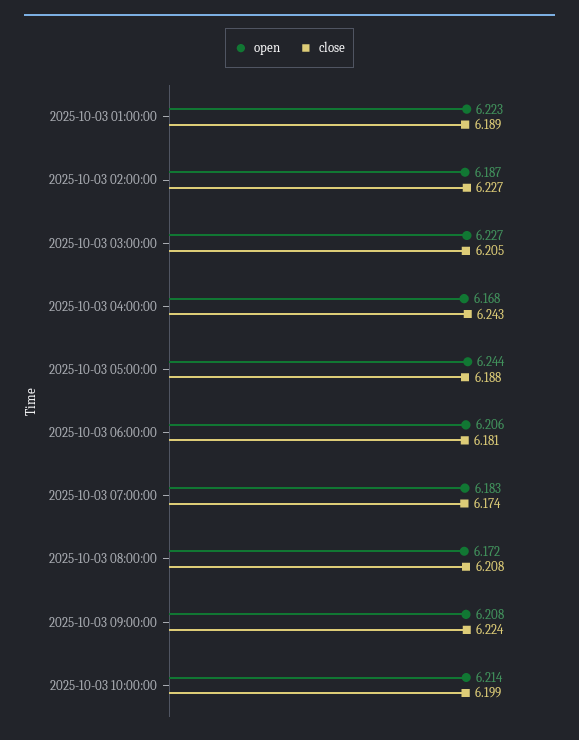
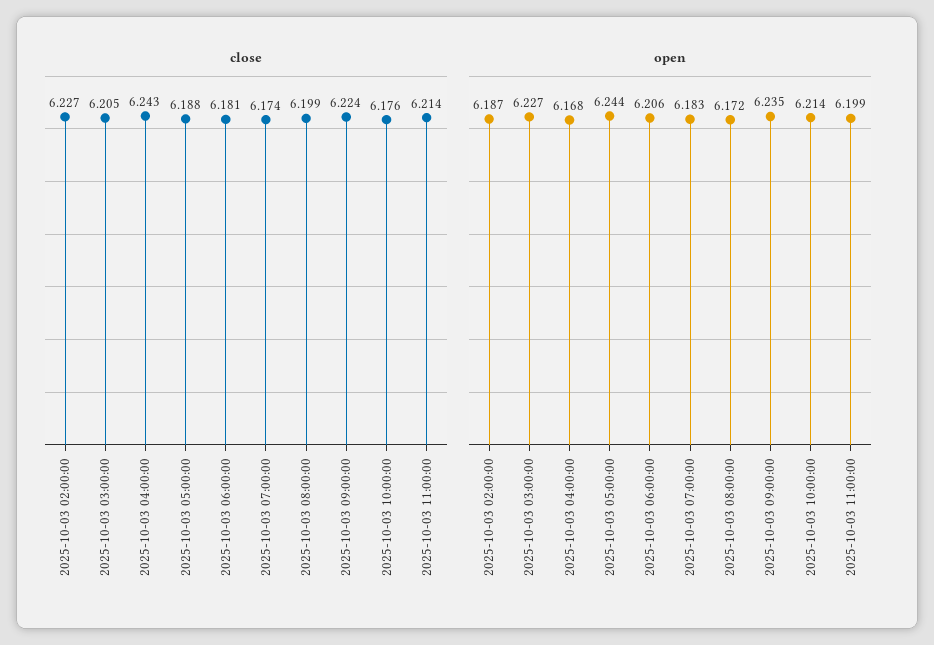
open, 2025-10-03 01:00:00: 6.223 -> none
close, 2025-10-03 01:00:00: 6.189 -> none
close, 2025-10-03 08:00:00: 6.208 -> 6.199
open, 2025-10-03 09:00:00: 6.208 -> 6.235
close, 2025-10-03 10:00:00: 6.199 -> 6.176
close, 2025-10-03 11:00:00: none -> 6.214
open, 2025-10-03 11:00:00: none -> 6.199

